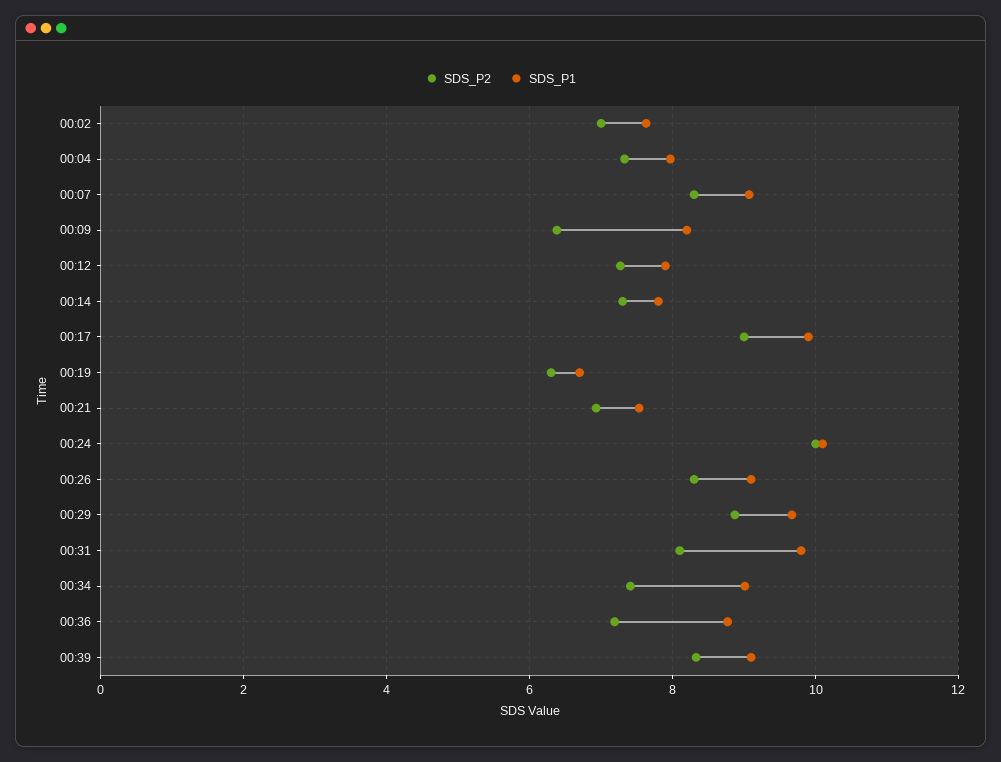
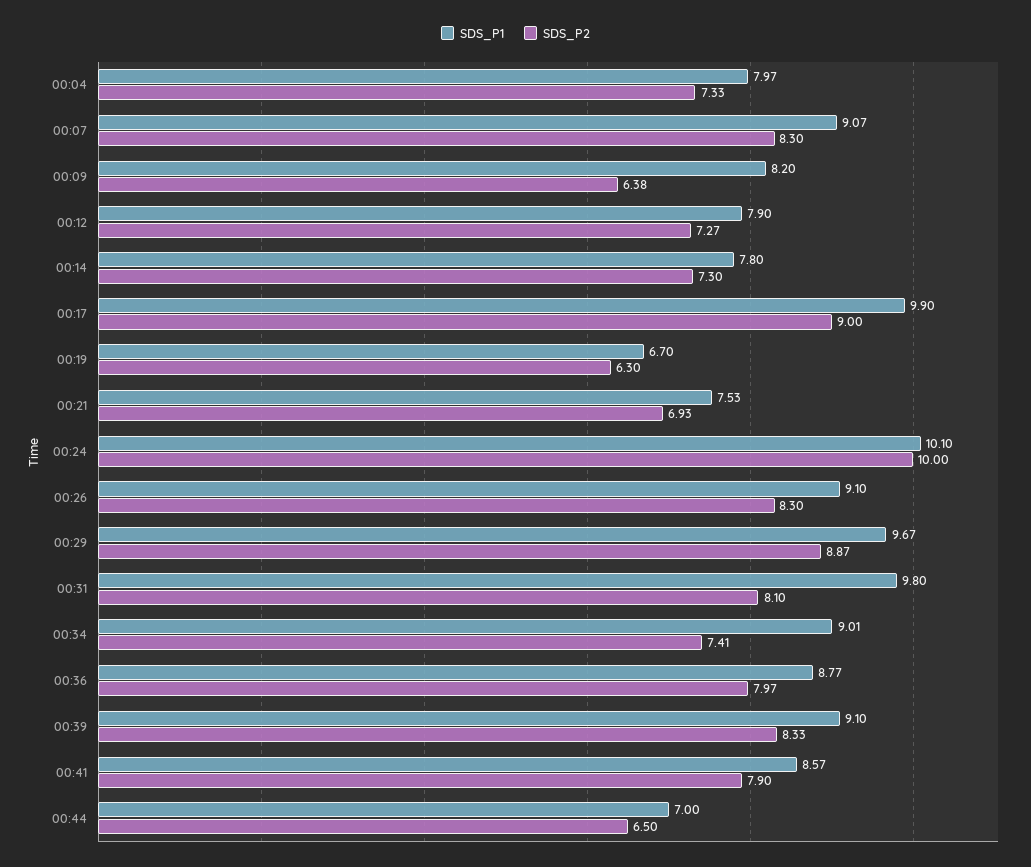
SDS_P2, 00:02: 7 -> none
SDS_P1, 00:02: 7.6 -> none
SDS_P2, 00:36: 7.2 -> 7.97
SDS_P1, 00:41: none -> 8.57
SDS_P2, 00:41: none -> 7.9
SDS_P1, 00:44: none -> 7
SDS_P2, 00:44: none -> 6.5

